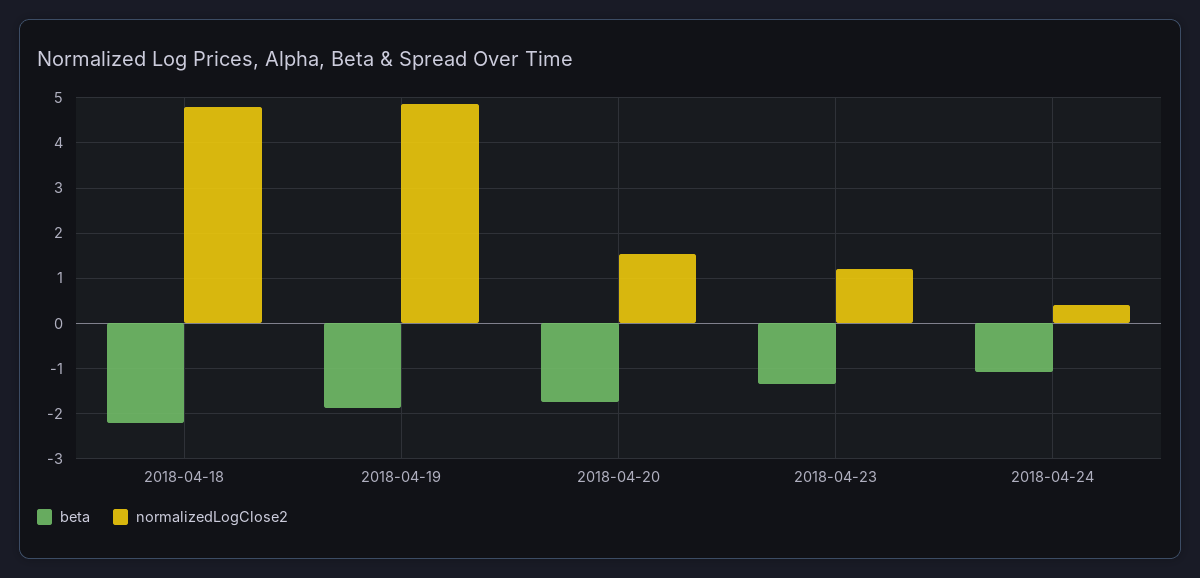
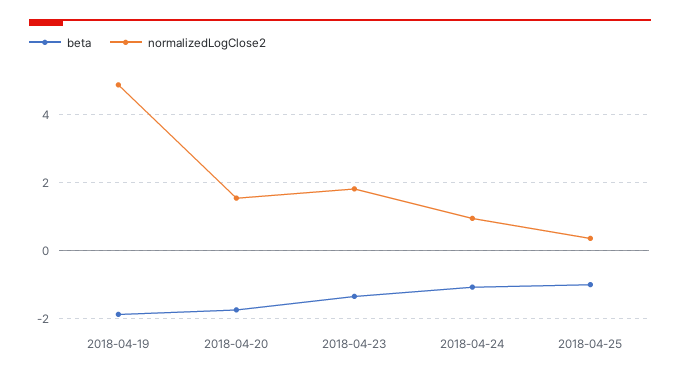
beta, 2018-04-18: -2.2 -> none
normalizedLogClose2, 2018-04-18: 4.8 -> none
normalizedLogClose2, 2018-04-23: 1.2 -> 1.8
normalizedLogClose2, 2018-04-24: 0.4 -> 1
beta, 2018-04-25: none -> -1
normalizedLogClose2, 2018-04-25: none -> 0.4

